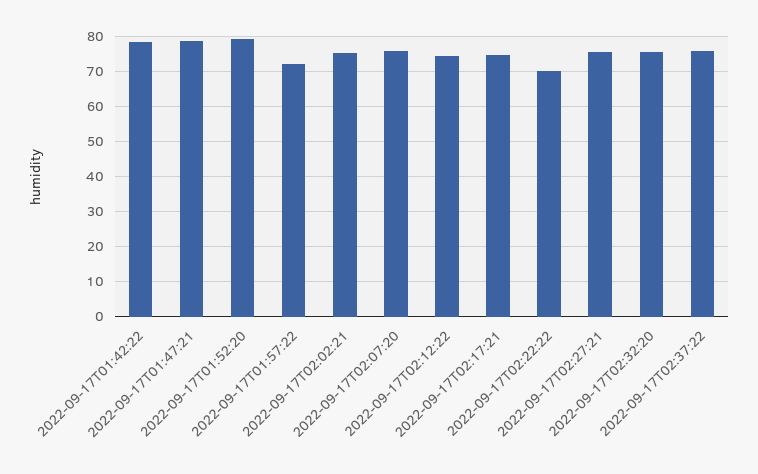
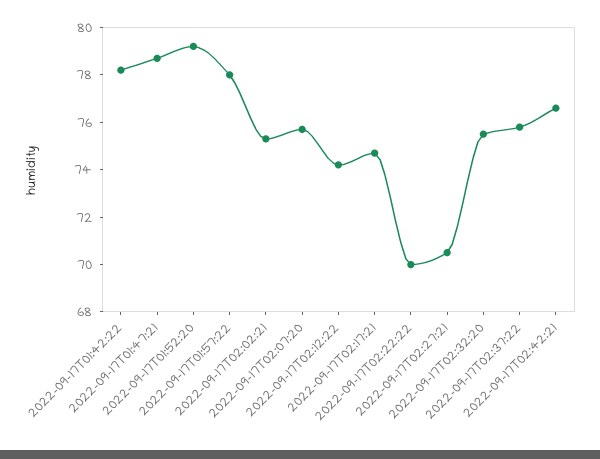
2022-09-17T01:57:22: 72 -> 78
2022-09-17T02:27:21: 76 -> 70.5
2022-09-17T02:42:21: none -> 76.5

